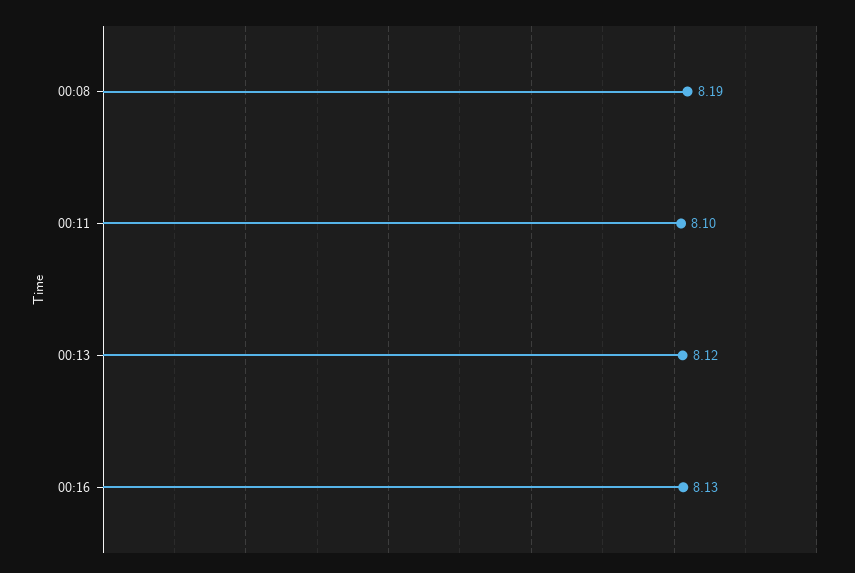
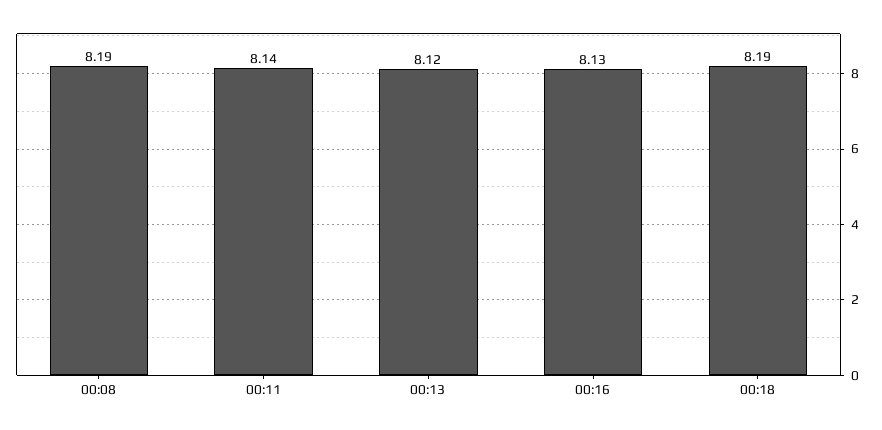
00:11: 8.1 -> 8.14
00:18: none -> 8.19

